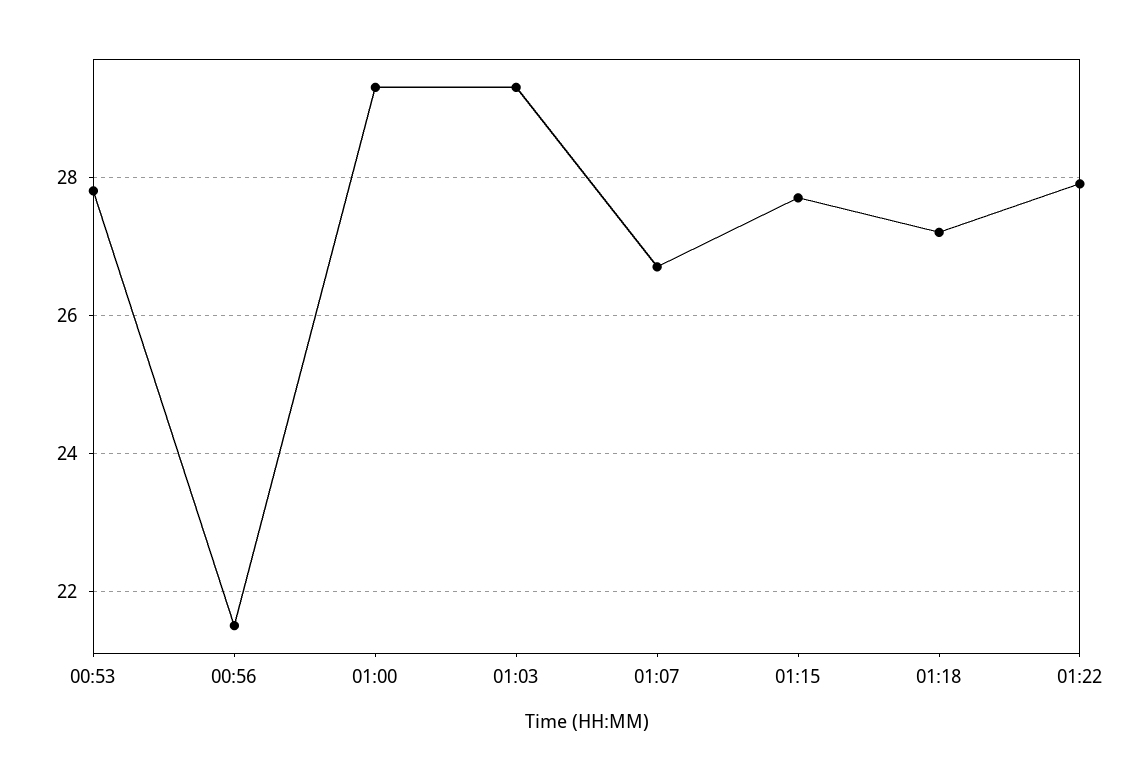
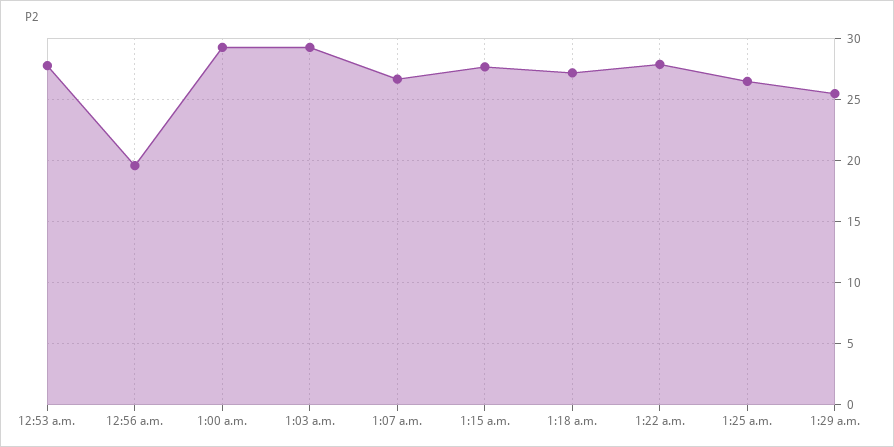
00:56: 21.5 -> 19.5
1:25 a.m.: none -> 26.5
1:29 a.m.: none -> 25.5

